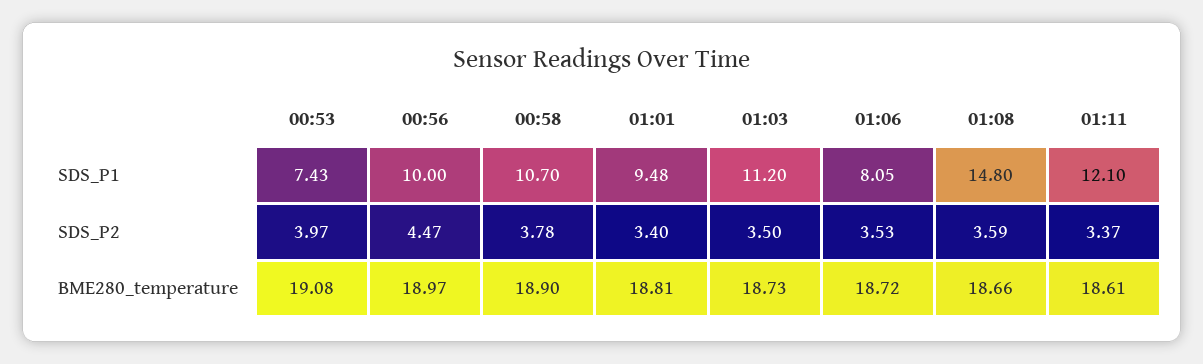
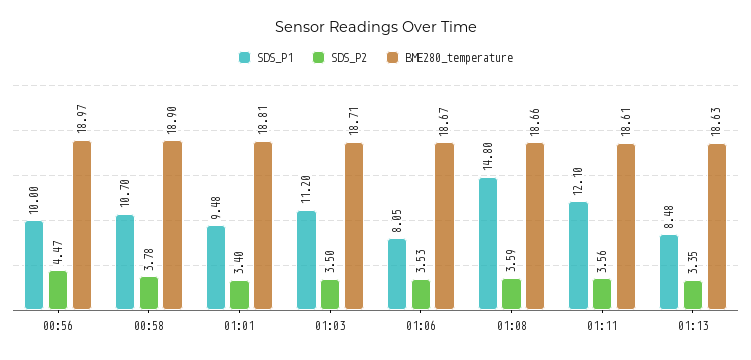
SDS_P1, 00:53: 7.43 -> none
SDS_P2, 00:53: 3.97 -> none
SDS_P2, 01:11: 3.37 -> 3.56
BME280_temperature, 00:53: 19.08 -> none
BME280_temperature, 01:03: 18.73 -> 18.71
BME280_temperature, 01:06: 18.72 -> 18.67
SDS_P1, 01:13: none -> 8.48
SDS_P2, 01:13: none -> 3.35
BME280_temperature, 01:13: none -> 18.63

